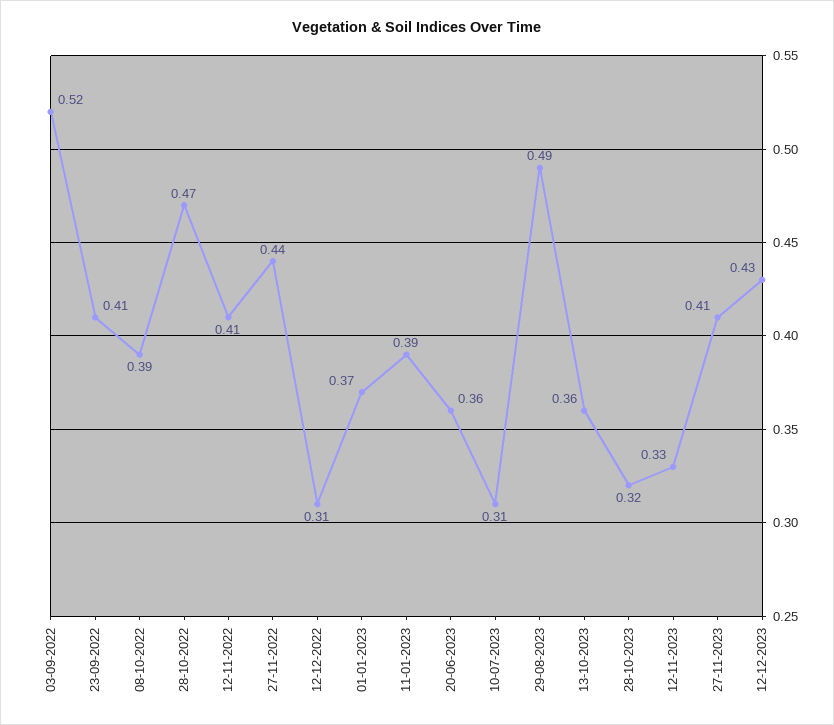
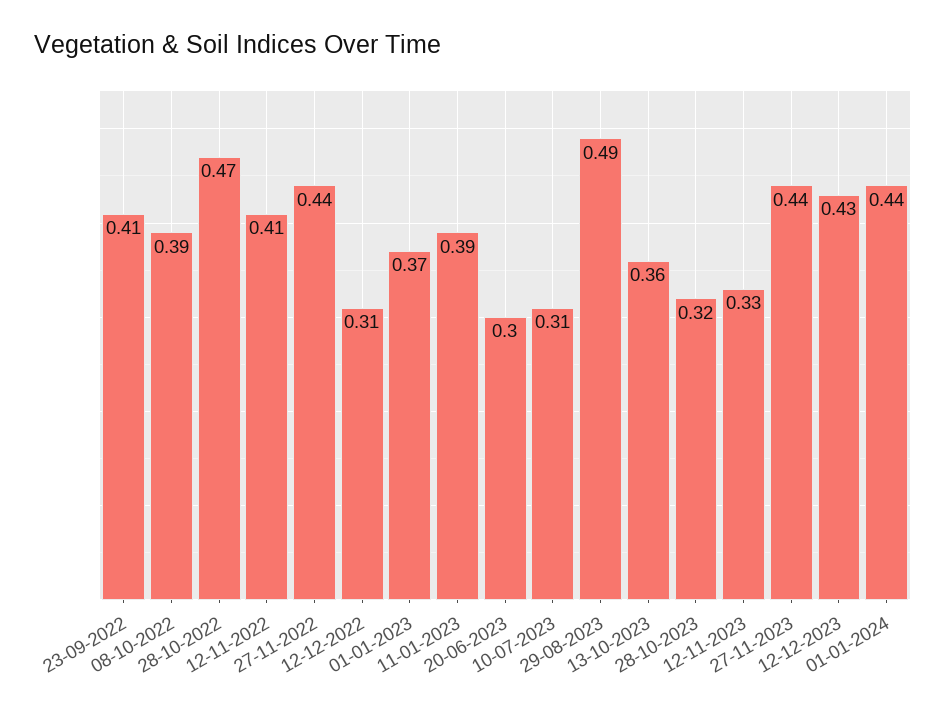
03-09-2022: 0.52 -> none
20-06-2023: 0.36 -> 0.3
27-11-2023: 0.41 -> 0.44
01-01-2024: none -> 0.44

